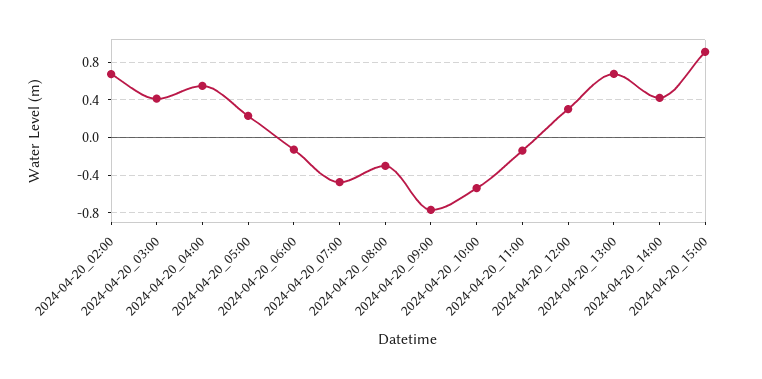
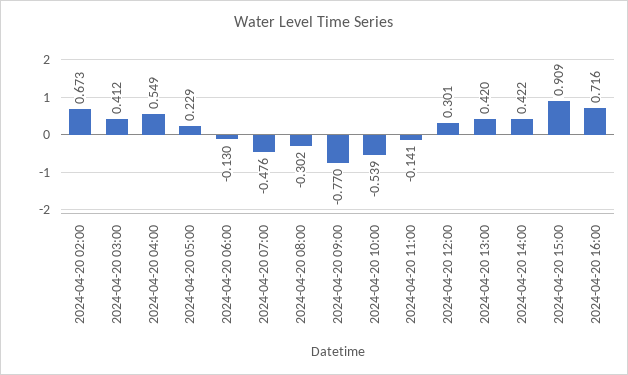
2024-04-20_13:00: 0.7 -> 0.42
2024-04-20 16:00: none -> 0.716

